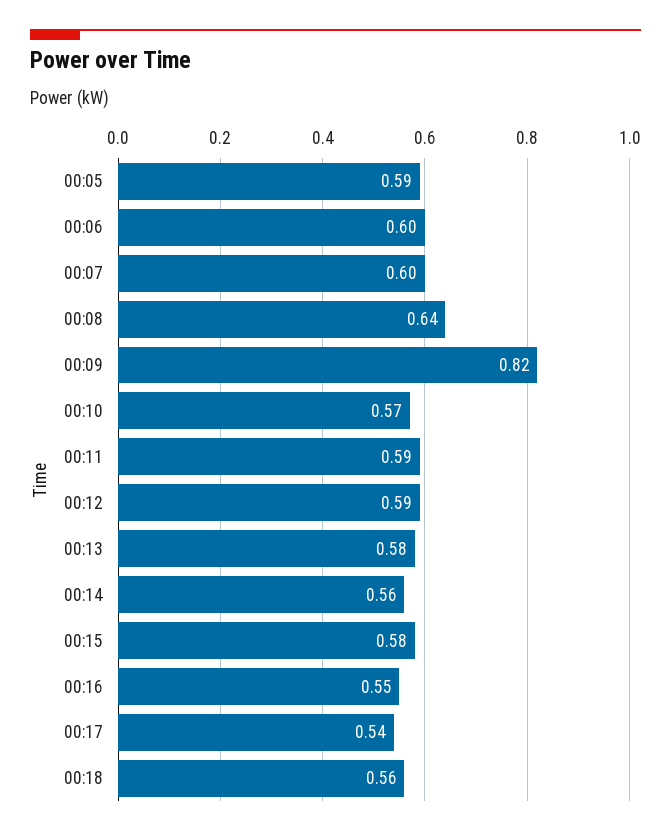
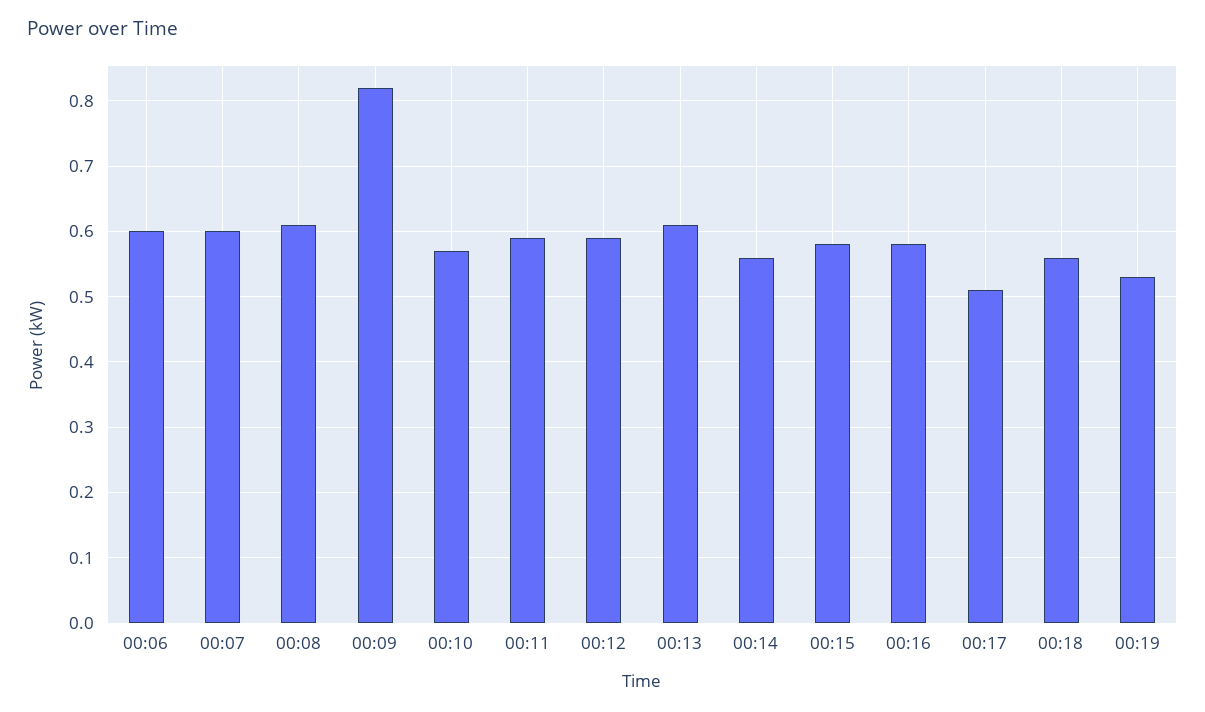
00:05: 0.59 -> none
00:08: 0.64 -> 0.61
00:13: 0.58 -> 0.61
00:16: 0.55 -> 0.58
00:17: 0.54 -> 0.51
00:19: none -> 0.53

